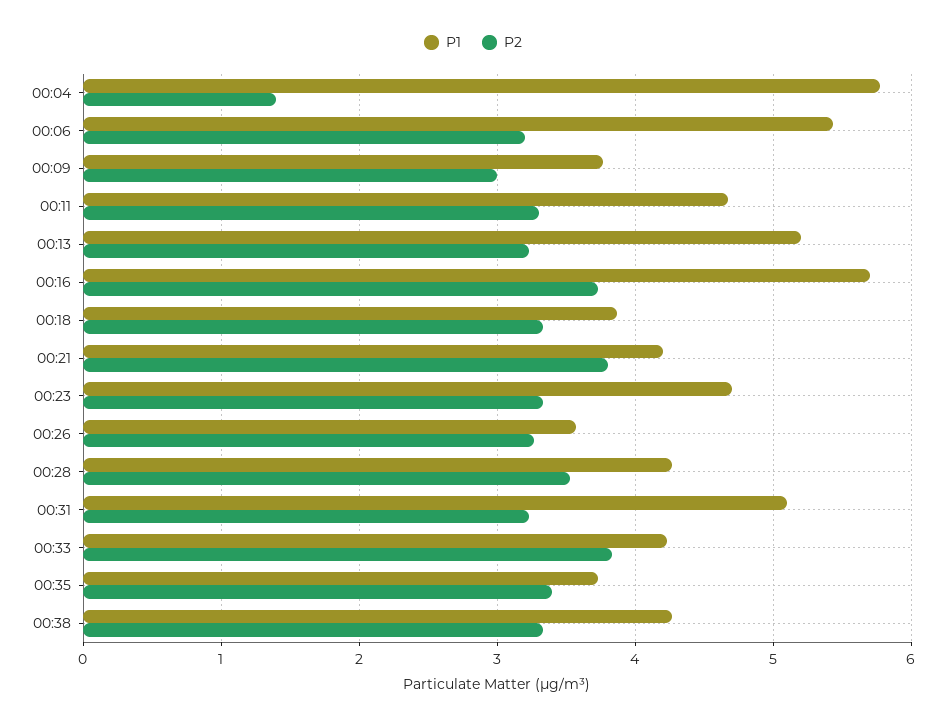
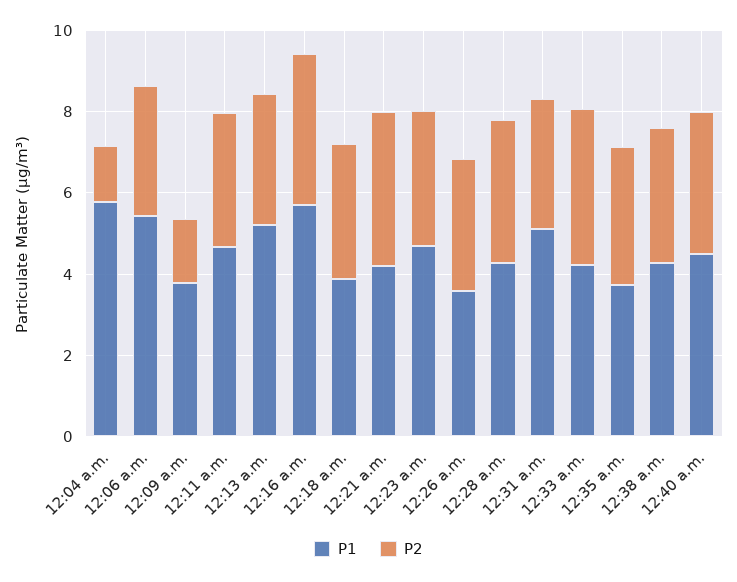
P2, 00:09: 3 -> 1.5
P1, 12:40 a.m.: none -> 4.5
P2, 12:40 a.m.: none -> 3.5

